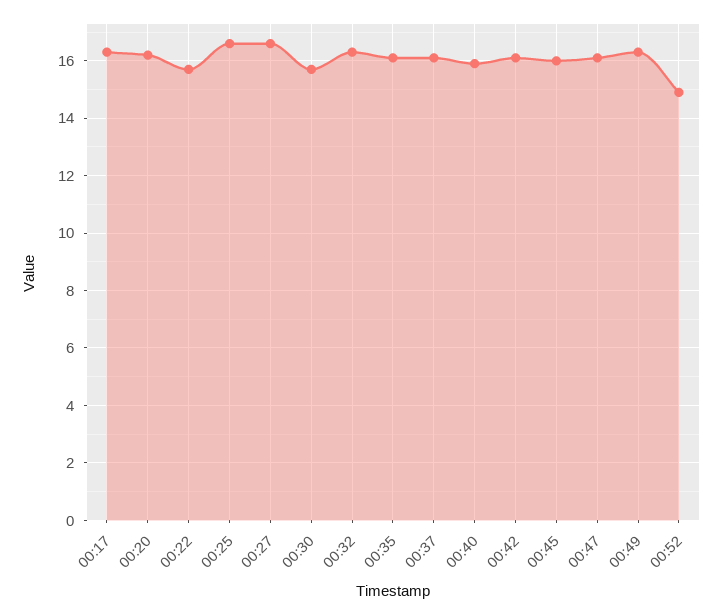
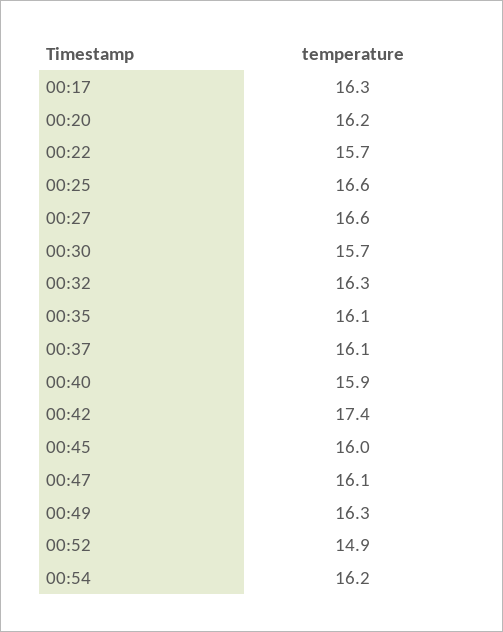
00:42: 16 -> 17.4
00:54: none -> 16.2

